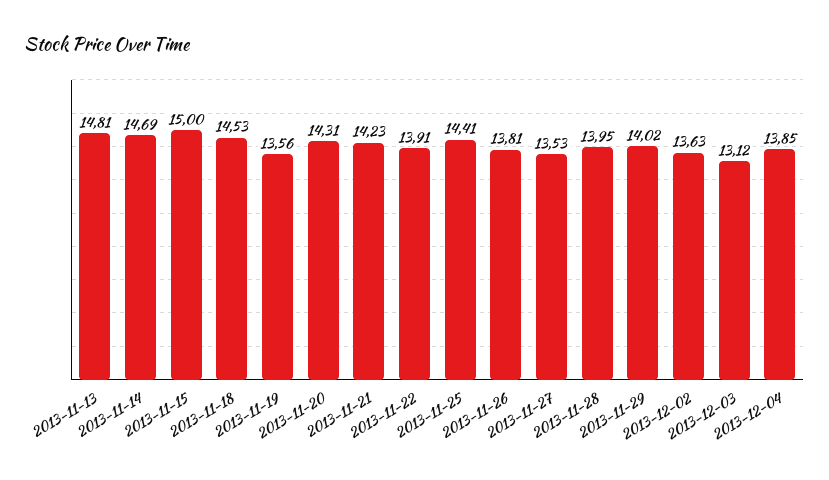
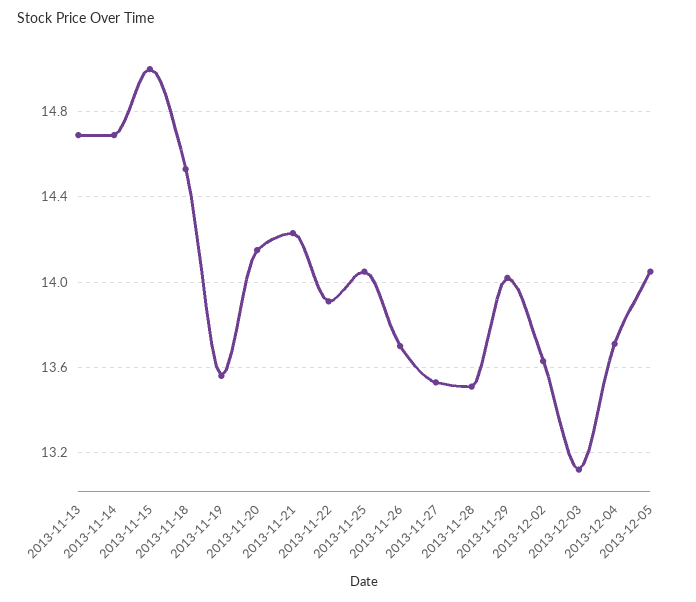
2013-11-13: 14.81 -> 14.7
2013-11-20: 14.31 -> 14.15
2013-11-25: 14.41 -> 14.05
2013-11-26: 13.81 -> 13.7
2013-11-28: 13.95 -> 13.5
2013-12-04: 13.85 -> 13.7
2013-12-05: none -> 14.05

